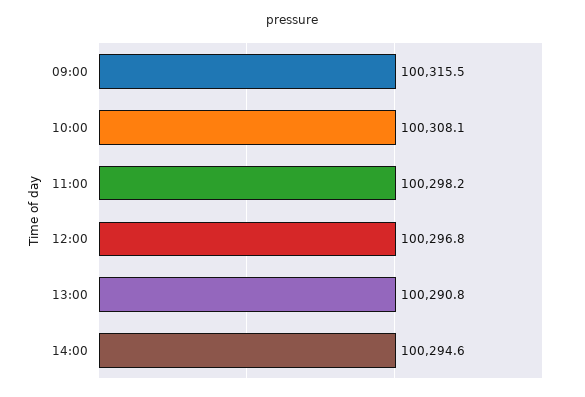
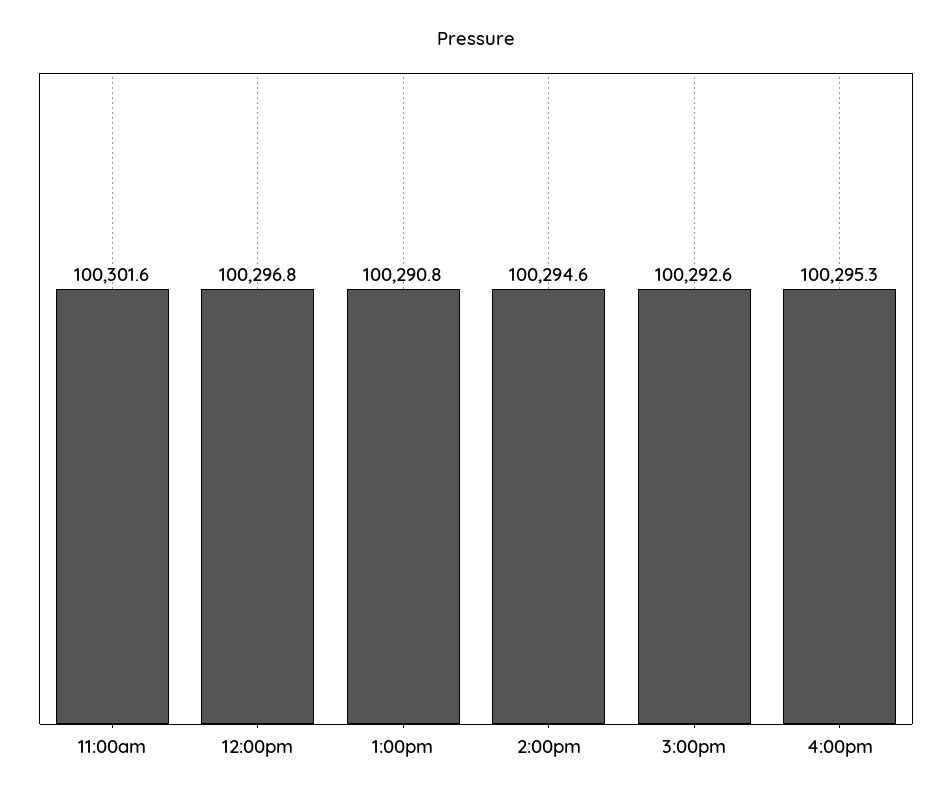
09:00: 100315.5 -> none
10:00: 100308.1 -> none
11:00: 100298.2 -> 100301.6
3:00pm: none -> 100292.6
4:00pm: none -> 100295.3

